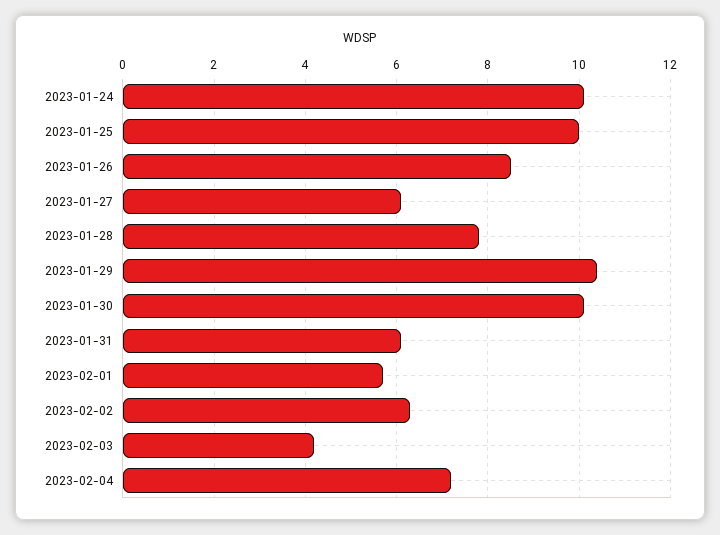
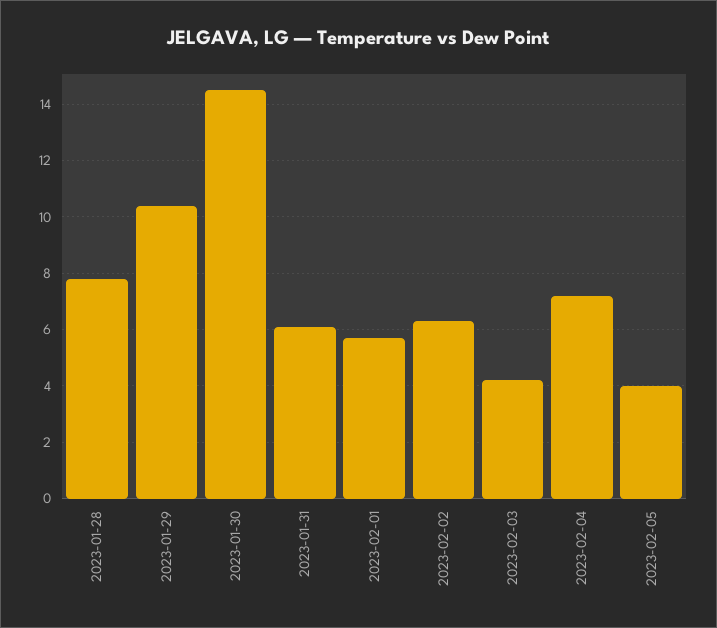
2023-01-24: 10 -> none
2023-01-25: 10 -> none
2023-01-26: 8.5 -> none
2023-01-27: 6 -> none
2023-01-30: 10 -> 14.5
2023-02-05: none -> 4

